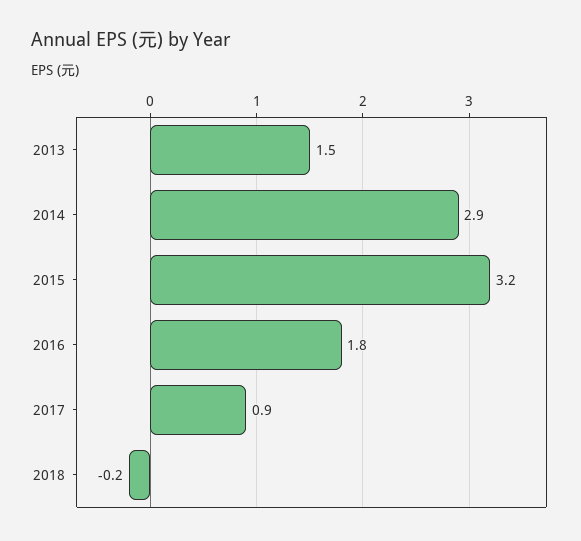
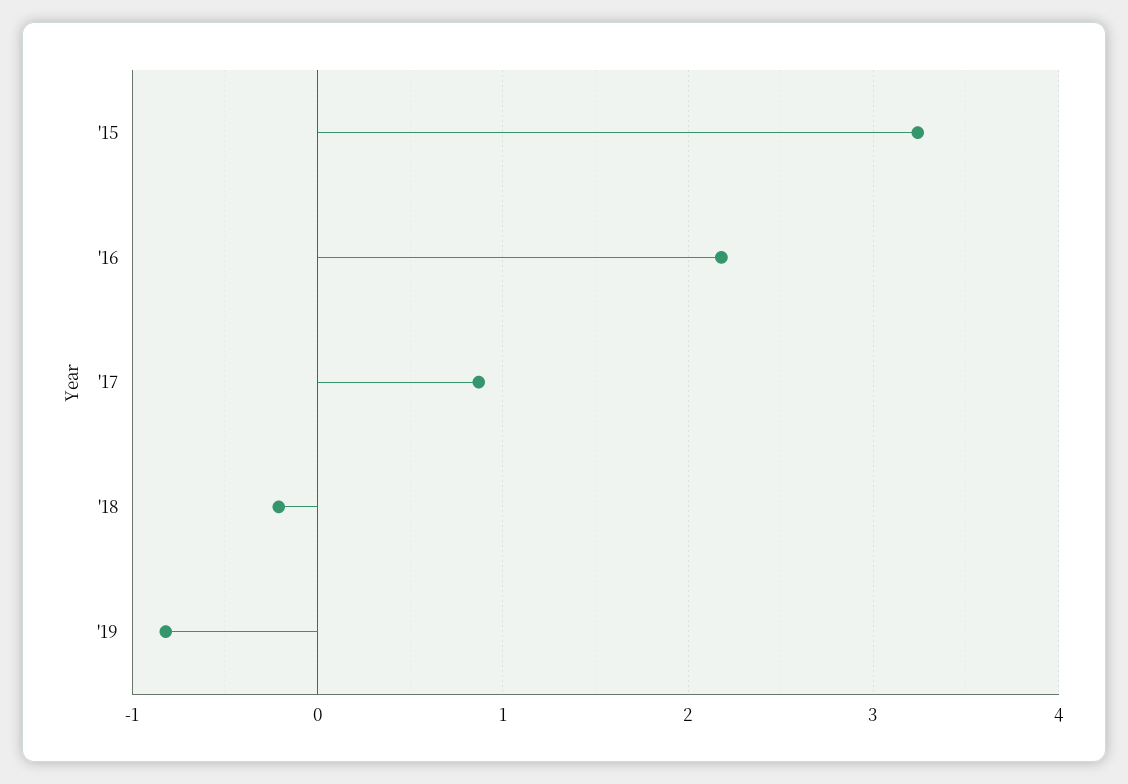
2013: 1.5 -> none
2014: 2.9 -> none
2016: 1.8 -> 2.2
'19: none -> -0.8

